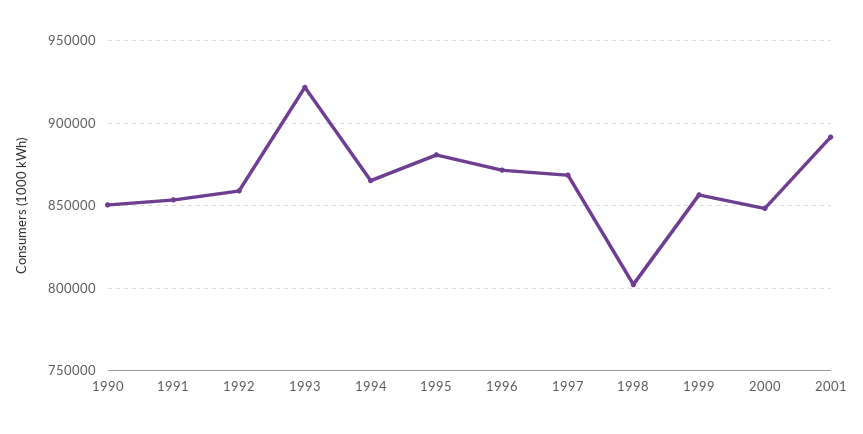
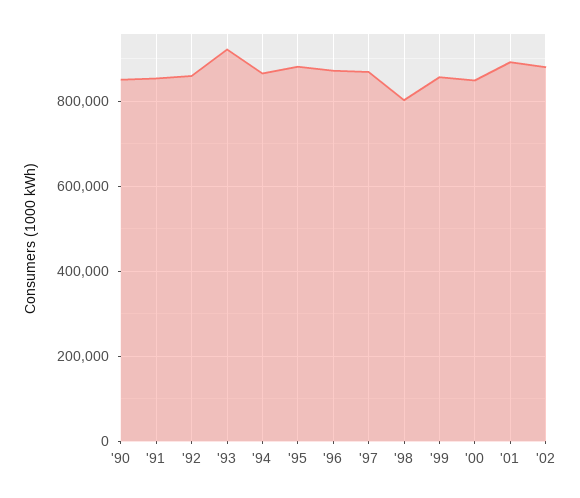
'02: none -> 880000

